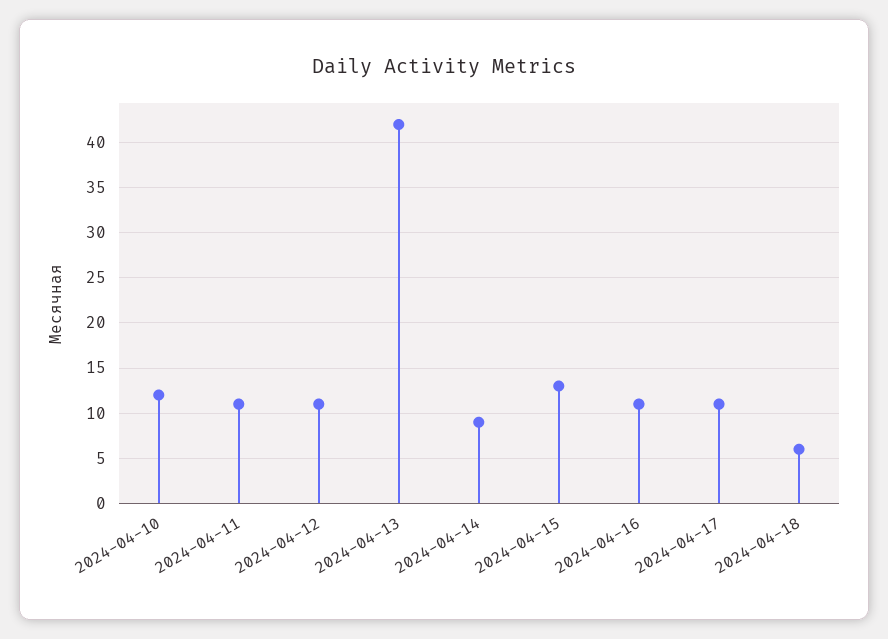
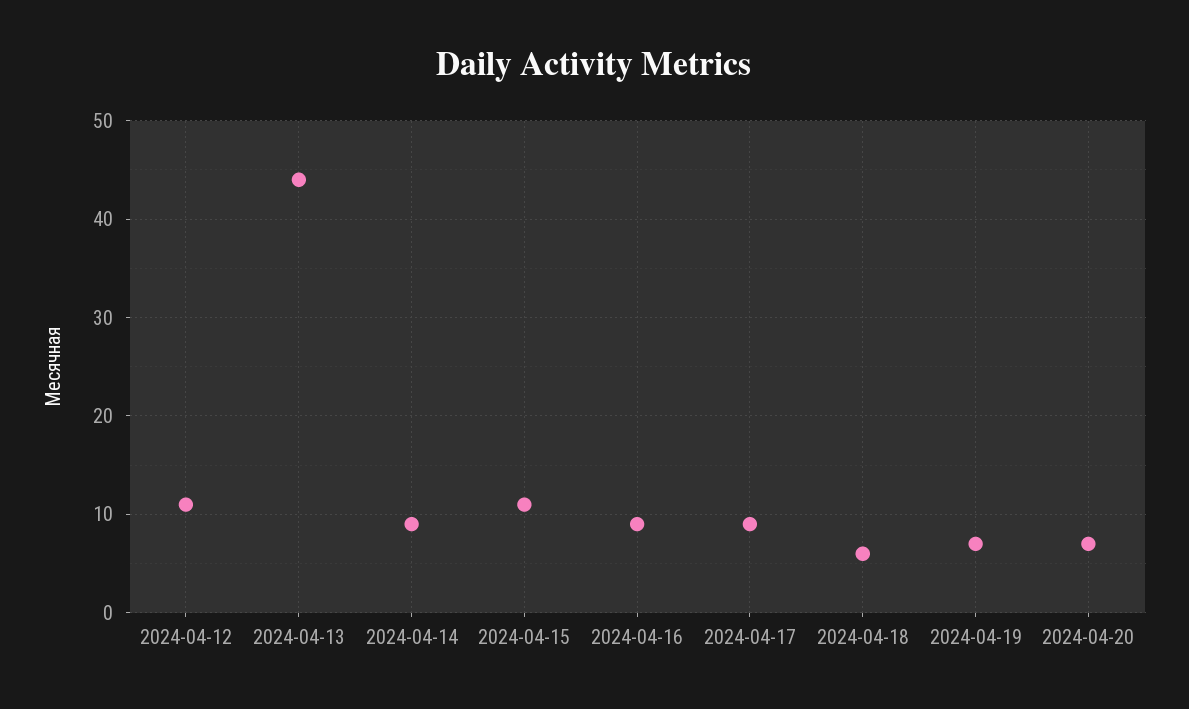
2024-04-10: 12 -> none
2024-04-11: 11 -> none
2024-04-13: 42 -> 44
2024-04-15: 13 -> 11
2024-04-16: 11 -> 9
2024-04-17: 11 -> 9
2024-04-19: none -> 7
2024-04-20: none -> 7

